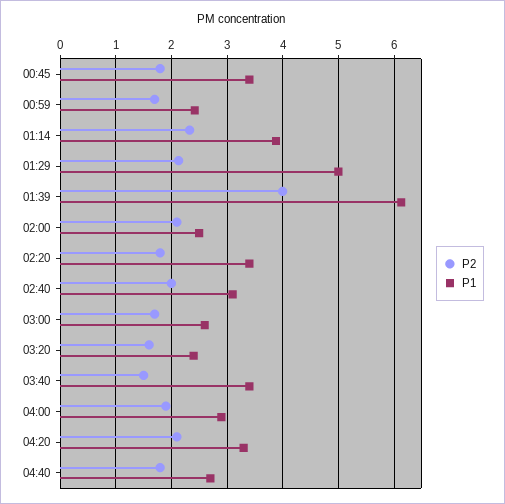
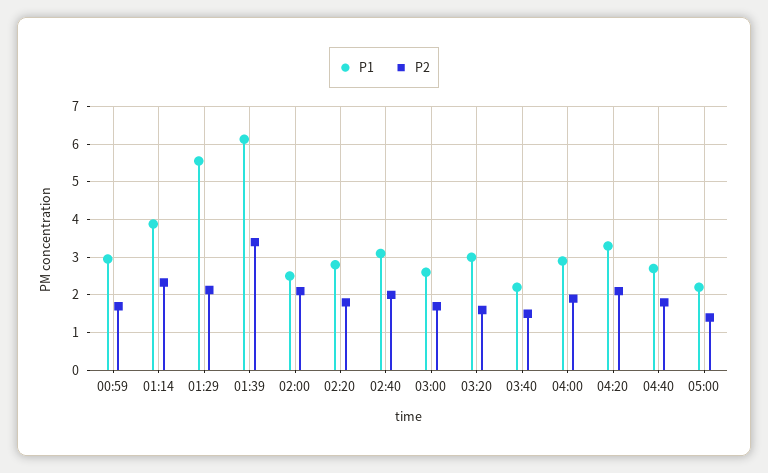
P2, 00:45: 1.8 -> none
P1, 00:45: 3.4 -> none
P1, 00:59: 2.4 -> 3
P1, 01:29: 5 -> 5.6
P2, 01:39: 4 -> 3.4
P1, 02:20: 3.4 -> 2.8
P1, 03:20: 2.4 -> 3
P1, 03:40: 3.4 -> 2.2
P1, 05:00: none -> 2.2
P2, 05:00: none -> 1.4

